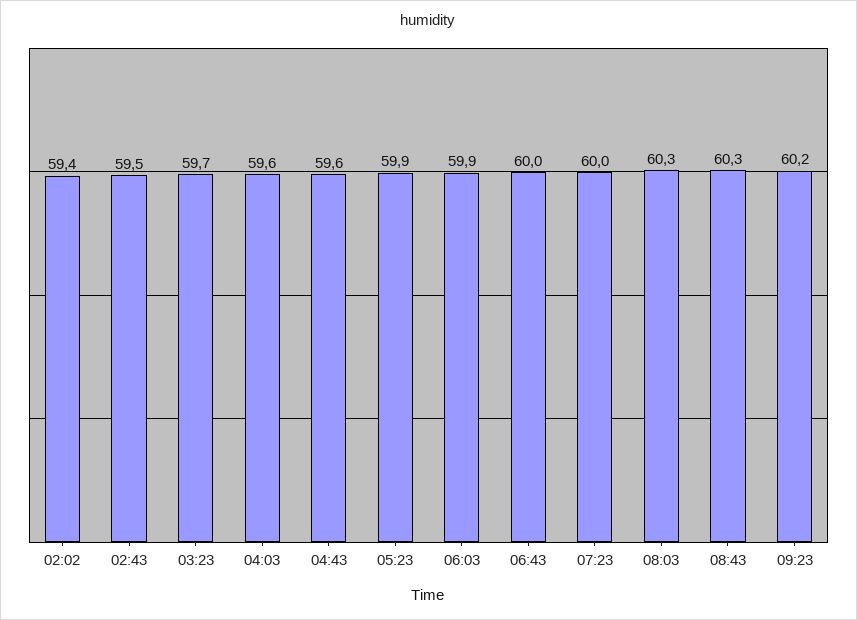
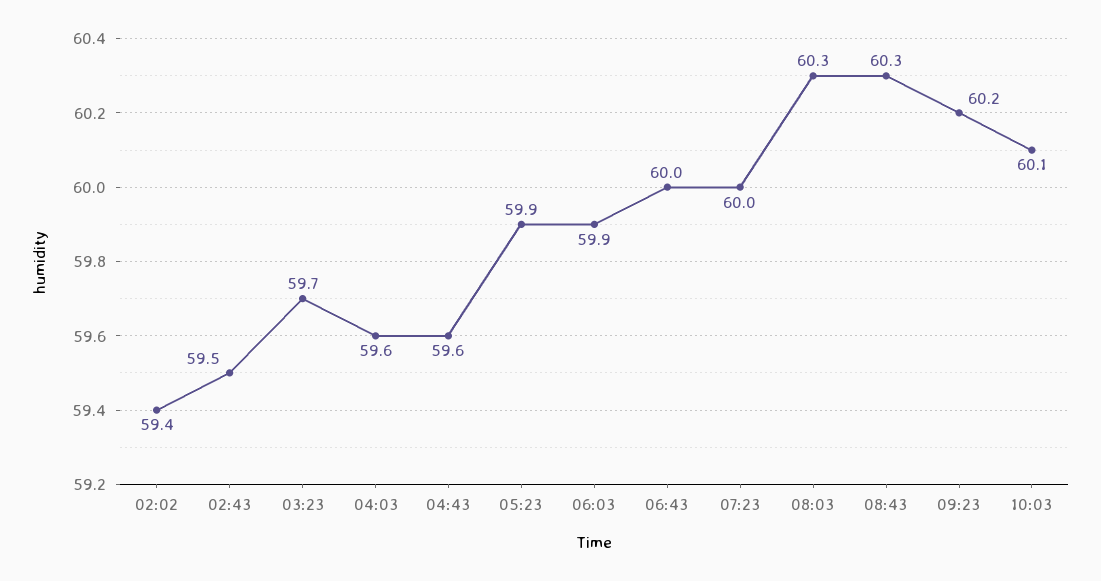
10:03: none -> 60.1

